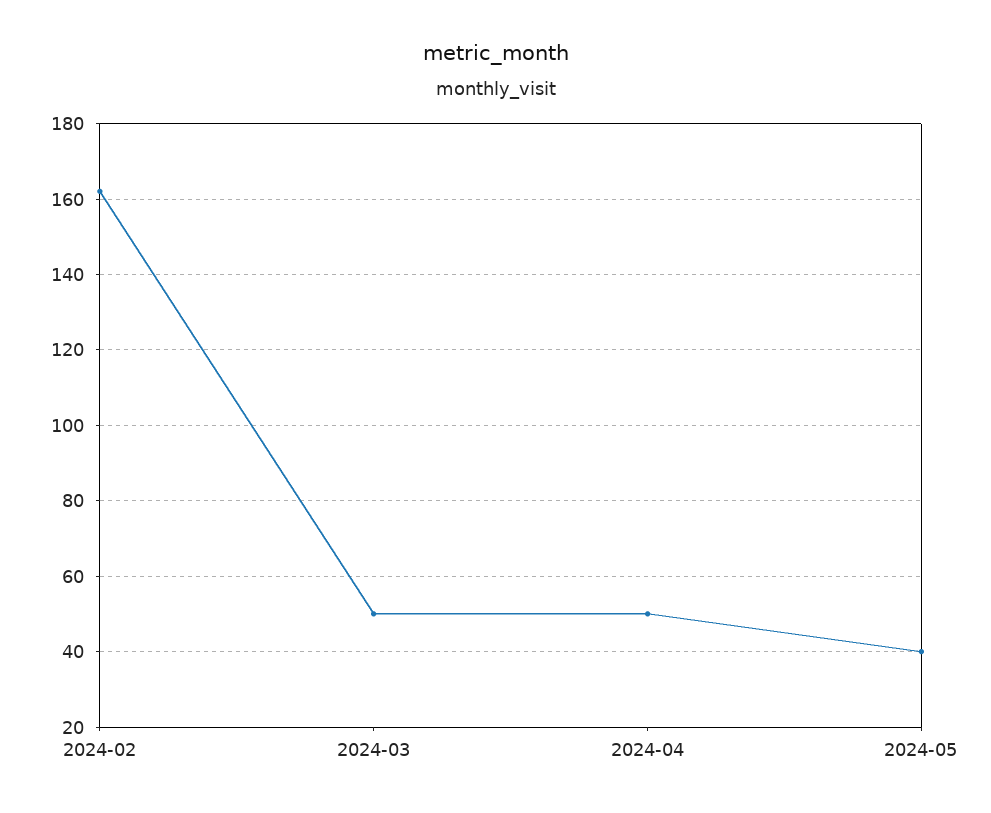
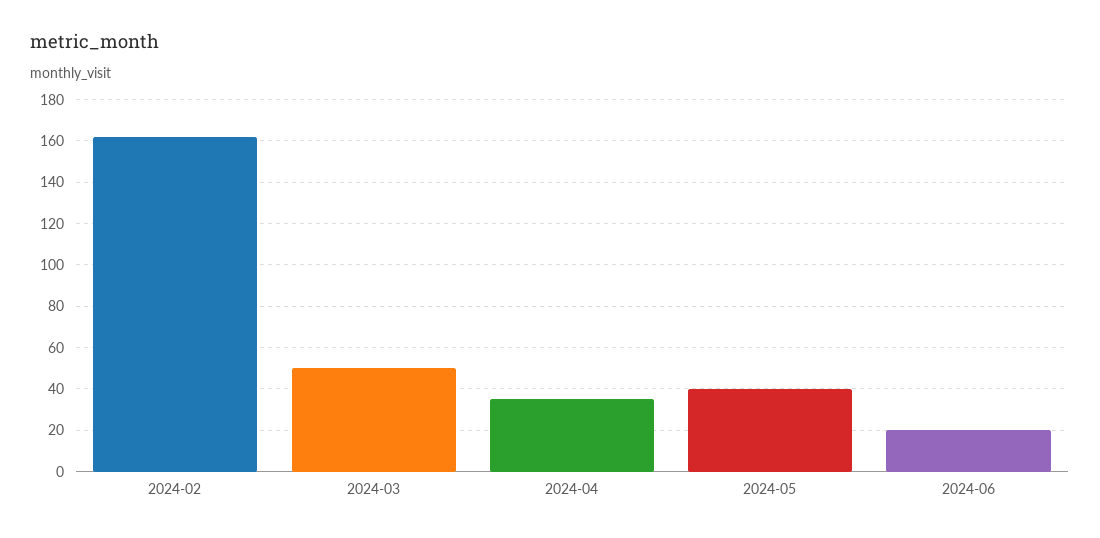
2024-04: 50 -> 35
2024-06: none -> 20

